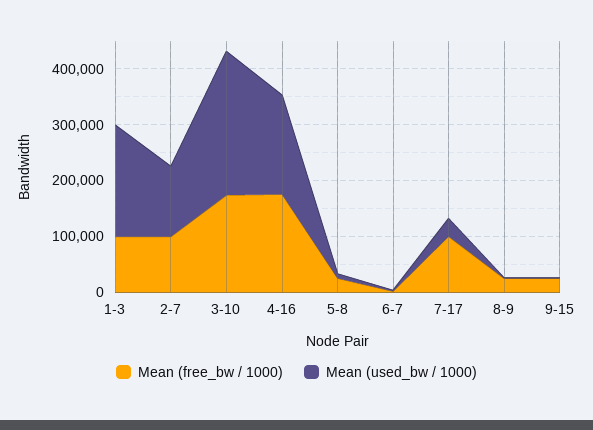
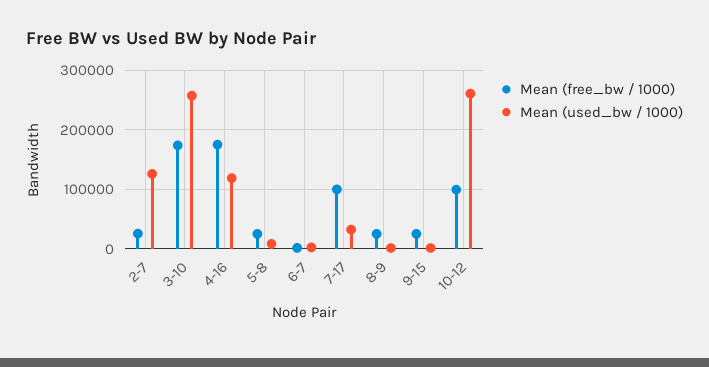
Mean (free_bw / 1000), 1-3: 100000 -> none
Mean (used_bw / 1000), 1-3: 200000 -> none
Mean (free_bw / 1000), 2-7: 100000 -> 20000
Mean (used_bw / 1000), 4-16: 180000 -> 120000
Mean (free_bw / 1000), 10-12: none -> 100000
Mean (used_bw / 1000), 10-12: none -> 260000

